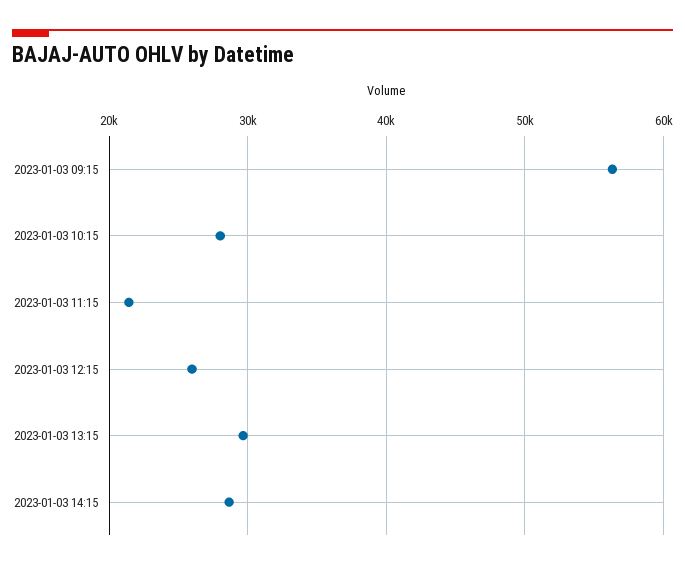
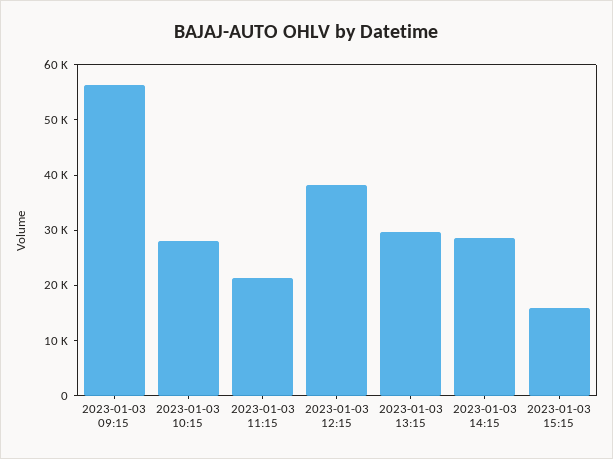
2023-01-03 12:15: 26000 -> 38000
2023-01-03 15:15: none -> 16000

